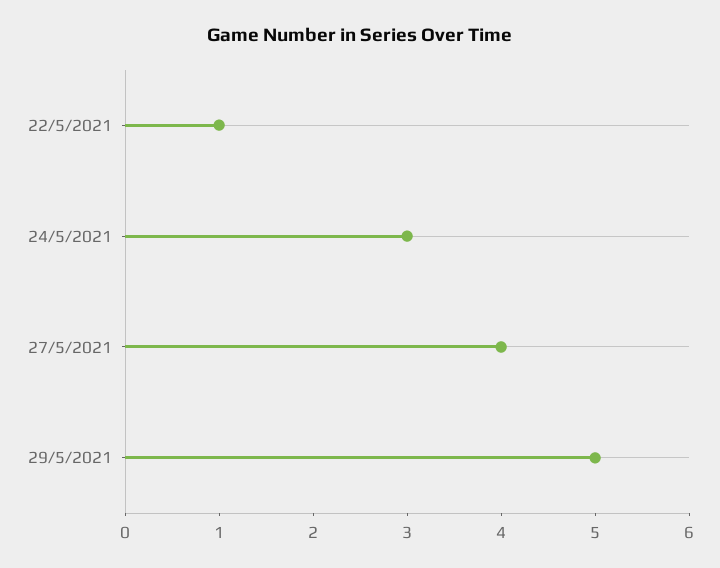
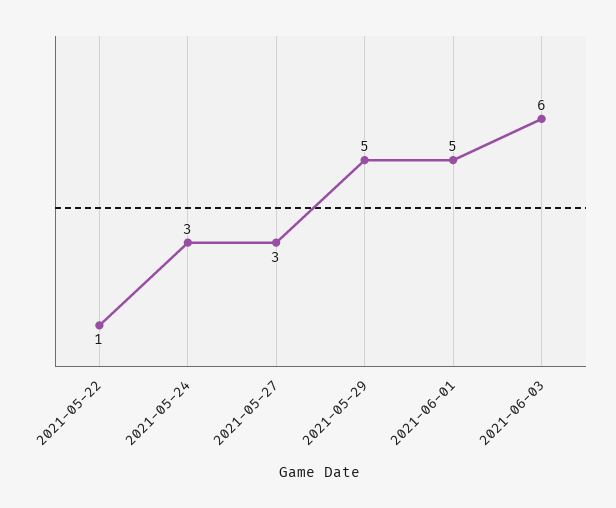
27/5/2021: 4 -> 3
2021-06-01: none -> 5
2021-06-03: none -> 6

